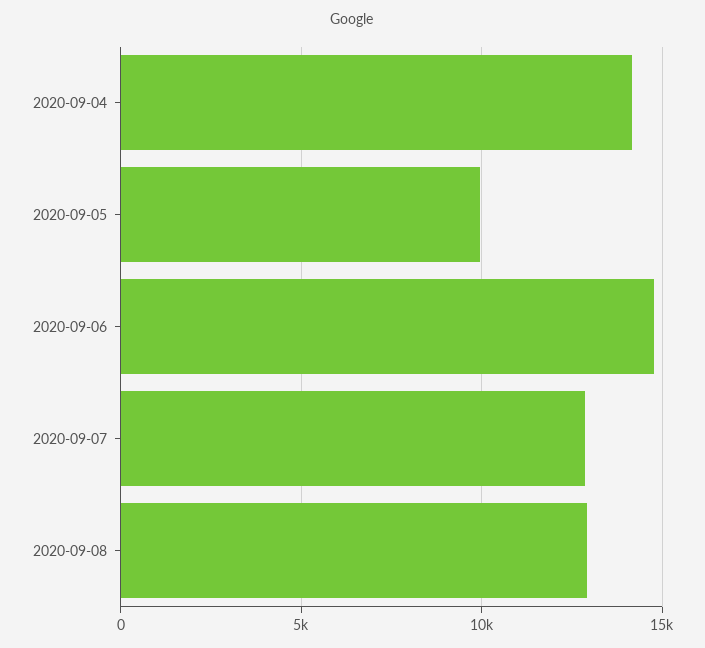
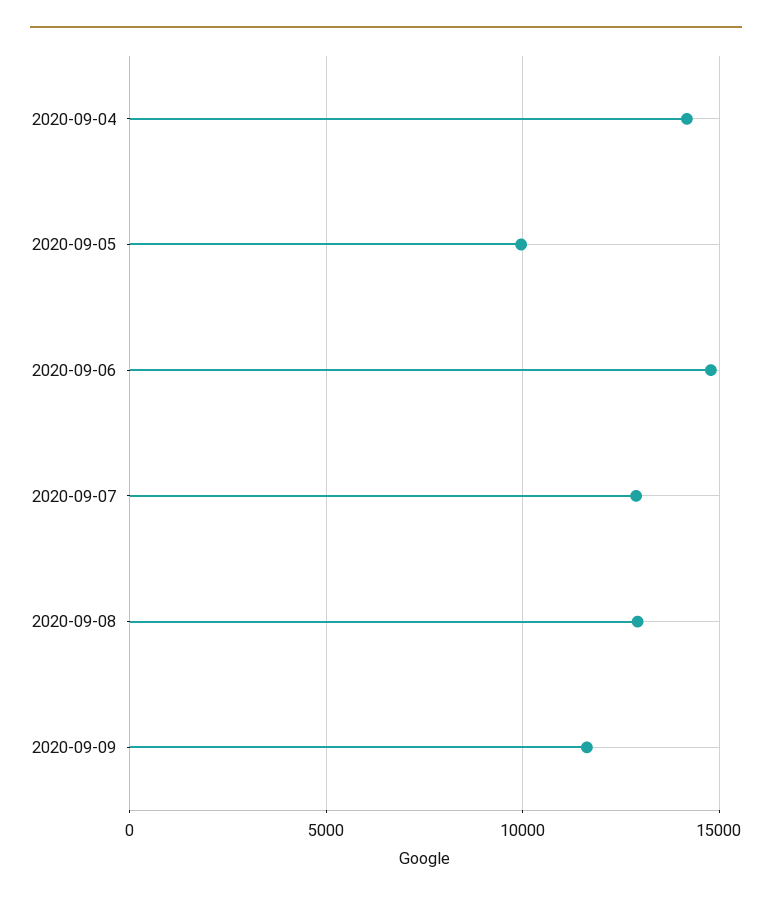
2020-09-09: none -> 11500

